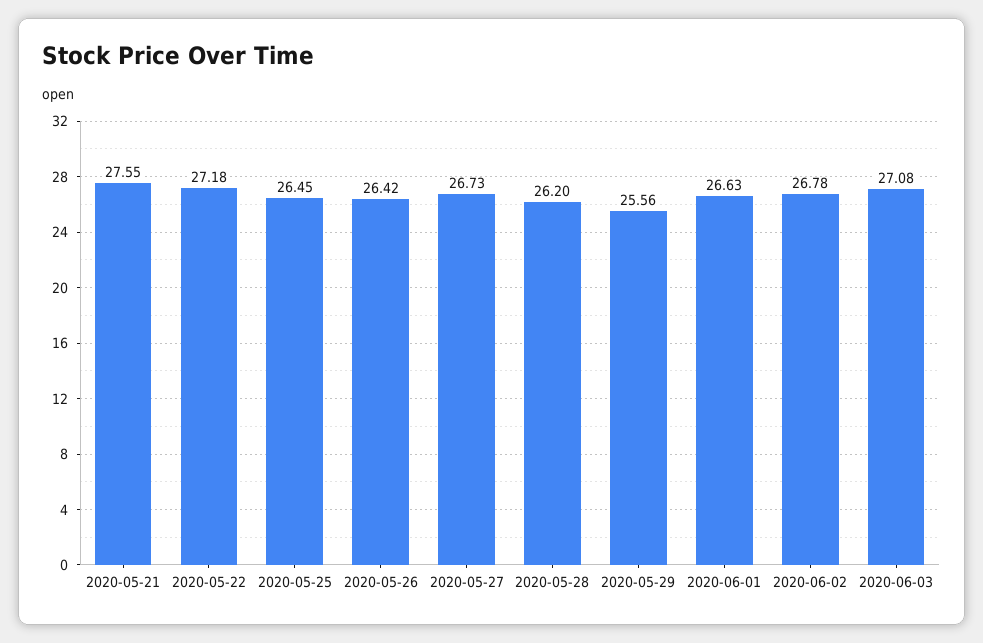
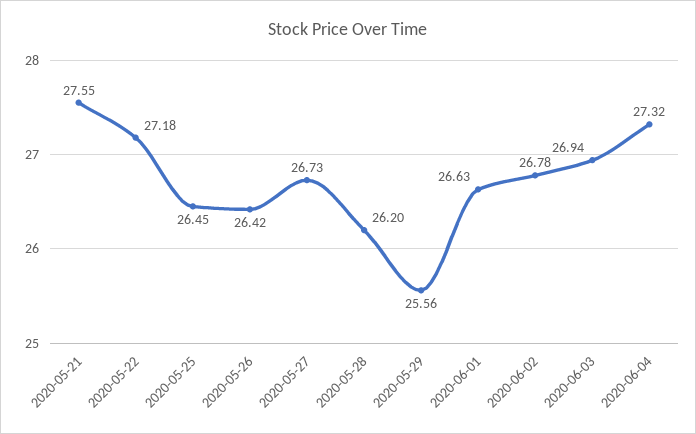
2020-06-03: 27.08 -> 26.94
2020-06-04: none -> 27.32

